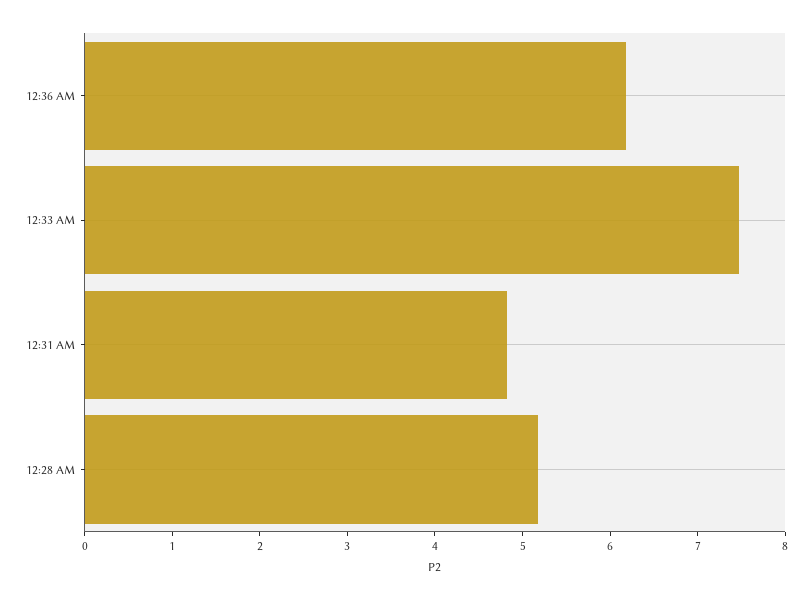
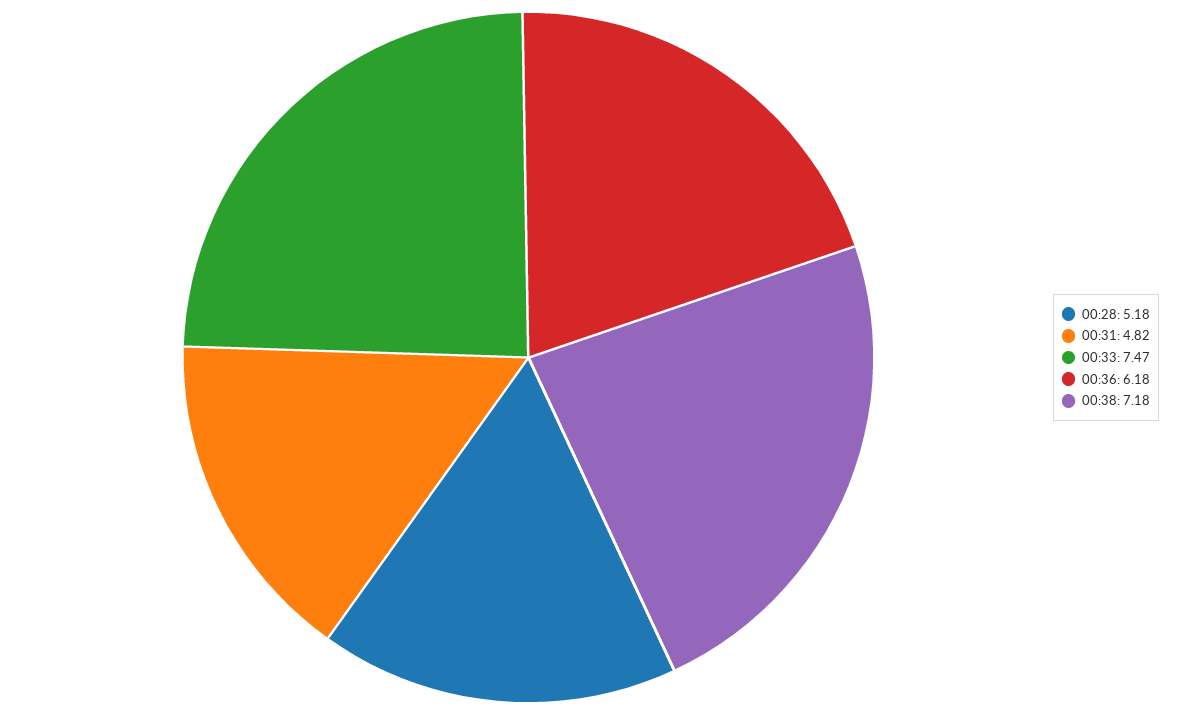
00:38: none -> 7.18

